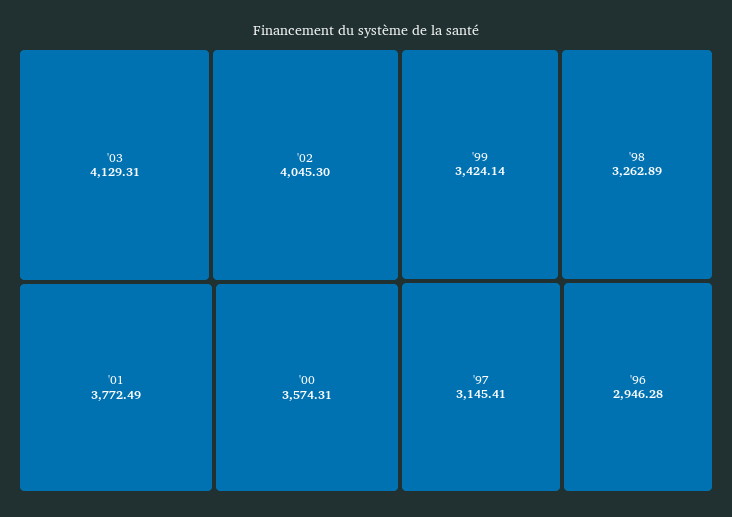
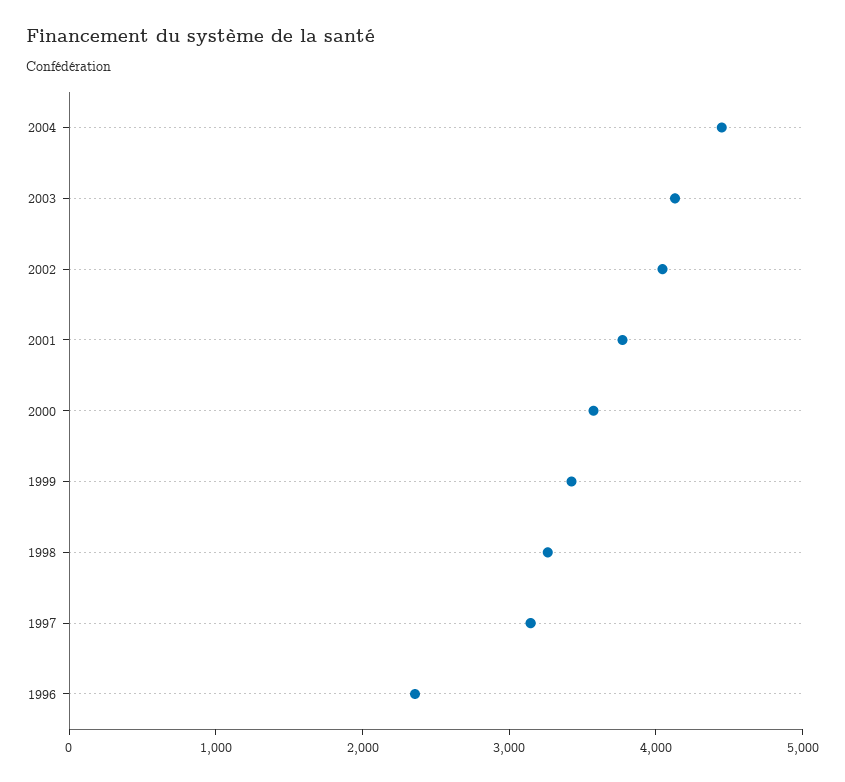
'96: 2946.28 -> 2400
2004: none -> 4400

